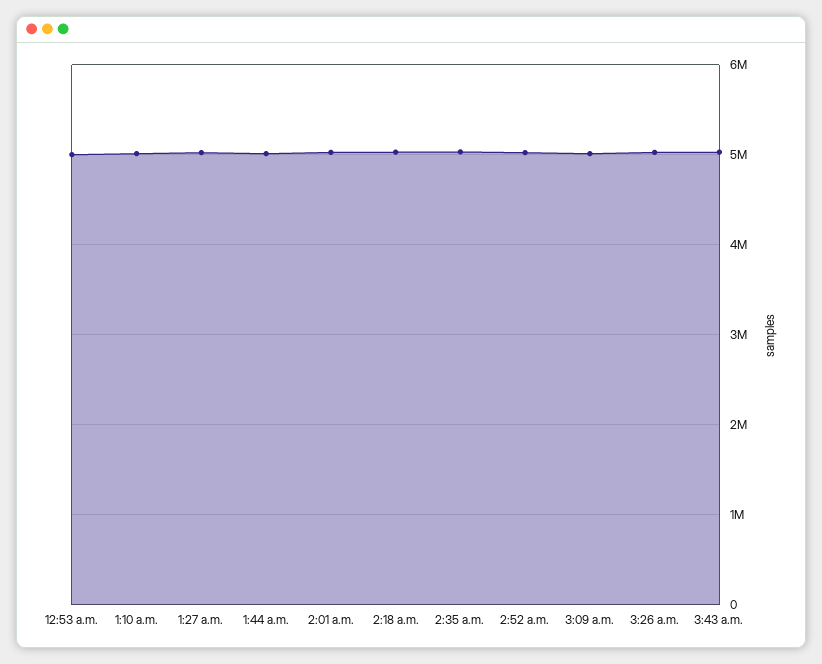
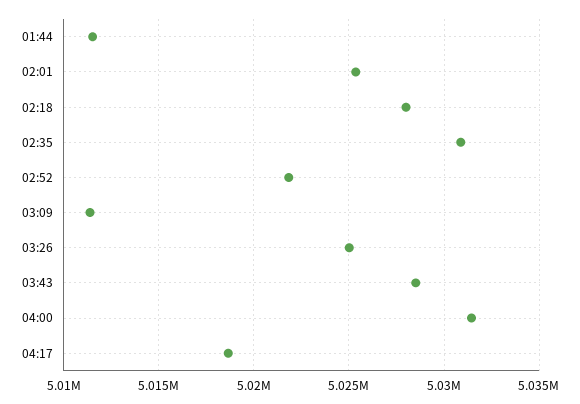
12:53 a.m.: 5000000 -> none
1:10 a.m.: 5000000 -> none
1:27 a.m.: 5000000 -> none
04:00: none -> 5031500
04:17: none -> 5018500

